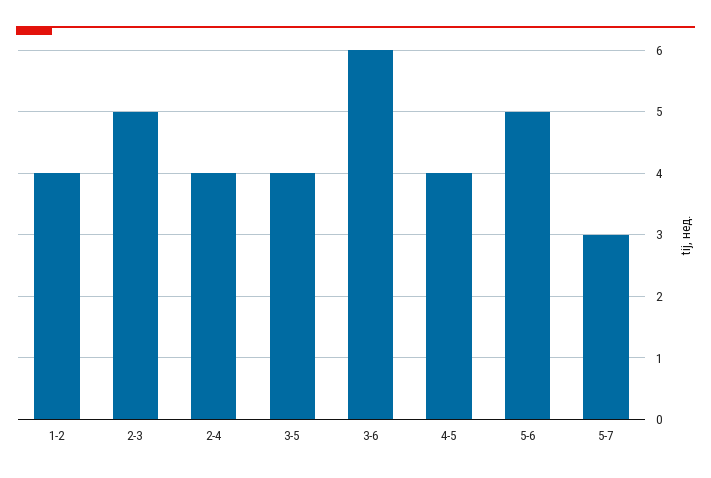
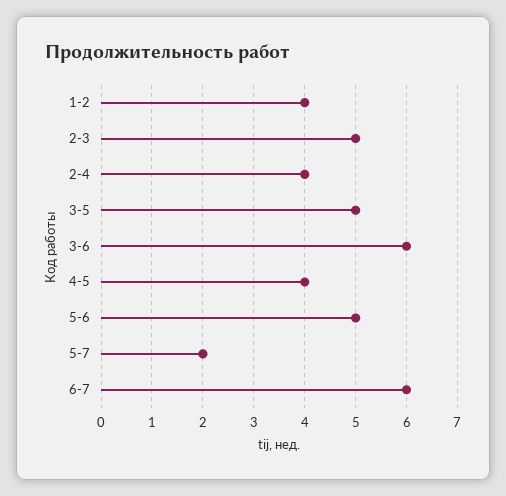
3-5: 4 -> 5
5-7: 3 -> 2
6-7: none -> 6

